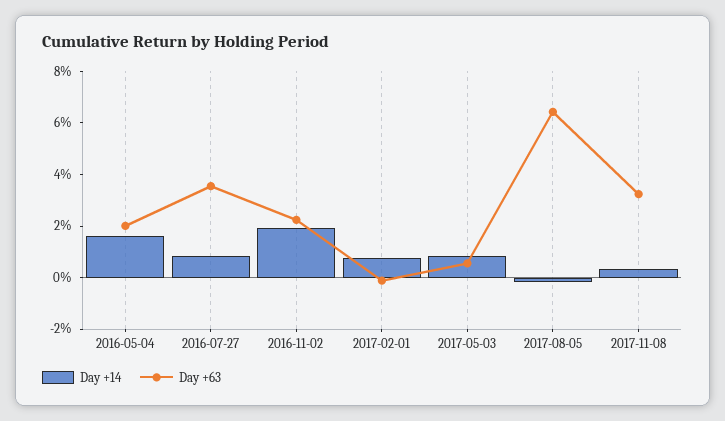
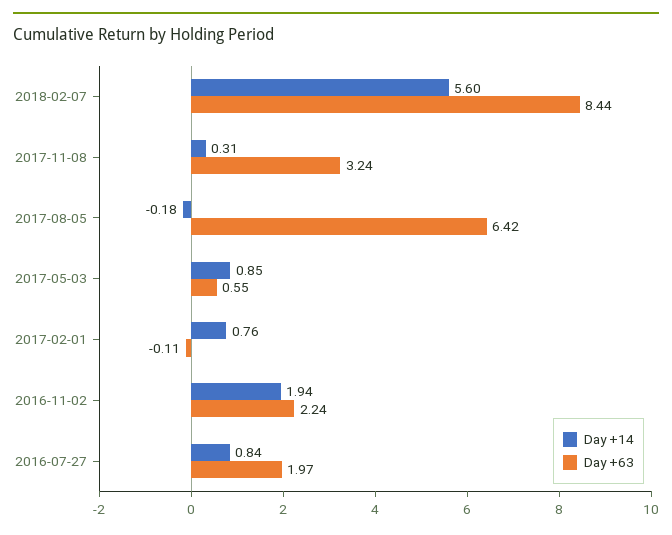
Day +14, 2016-05-04: 1.5 -> none
Day +63, 2016-05-04: 2 -> none
Day +63, 2016-07-27: 3.5 -> 1.97
Day +14, 2018-02-07: none -> 5.6
Day +63, 2018-02-07: none -> 8.44

